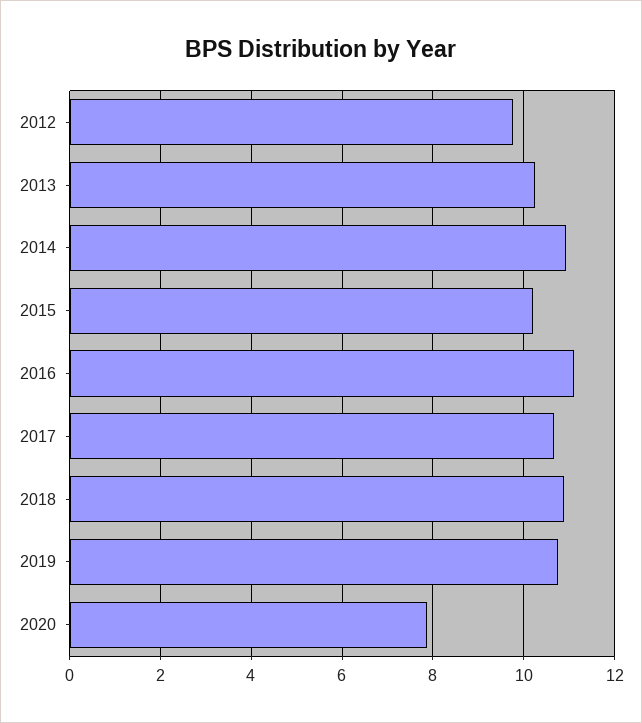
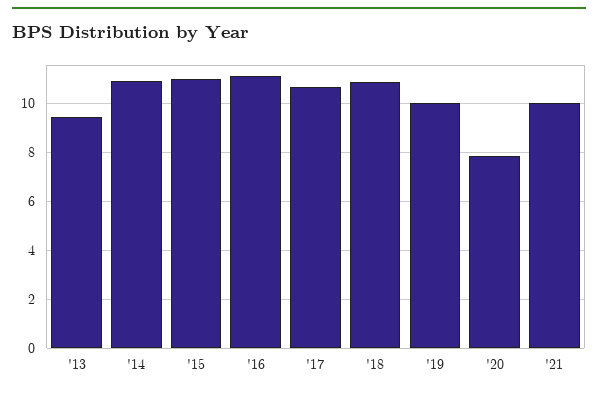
2012: 9.8 -> none
2013: 10.2 -> 9.5
2015: 10.2 -> 11
2019: 10.8 -> 10
'21: none -> 10

